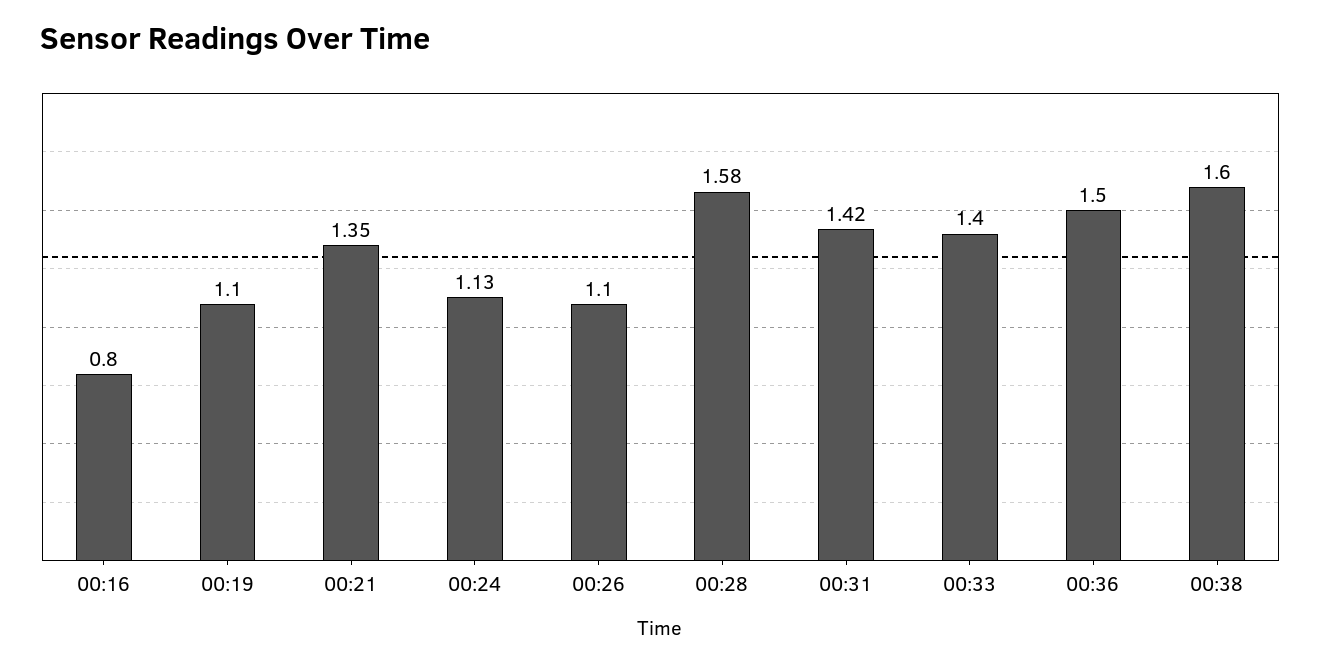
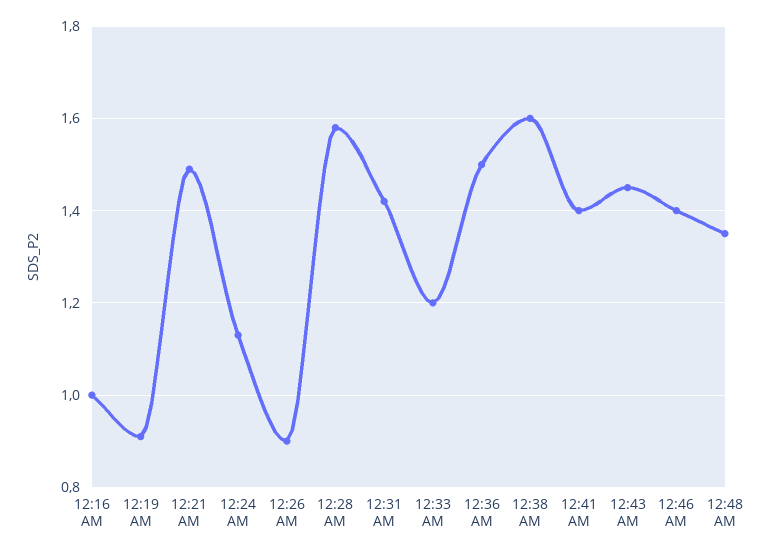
00:16: 0.8 -> 1
00:19: 1.1 -> 0.9
00:21: 1.35 -> 1.5
00:26: 1.1 -> 0.9
00:33: 1.4 -> 1.2
12:41 AM: none -> 1.4
12:43 AM: none -> 1.45
12:46 AM: none -> 1.4
12:48 AM: none -> 1.35

